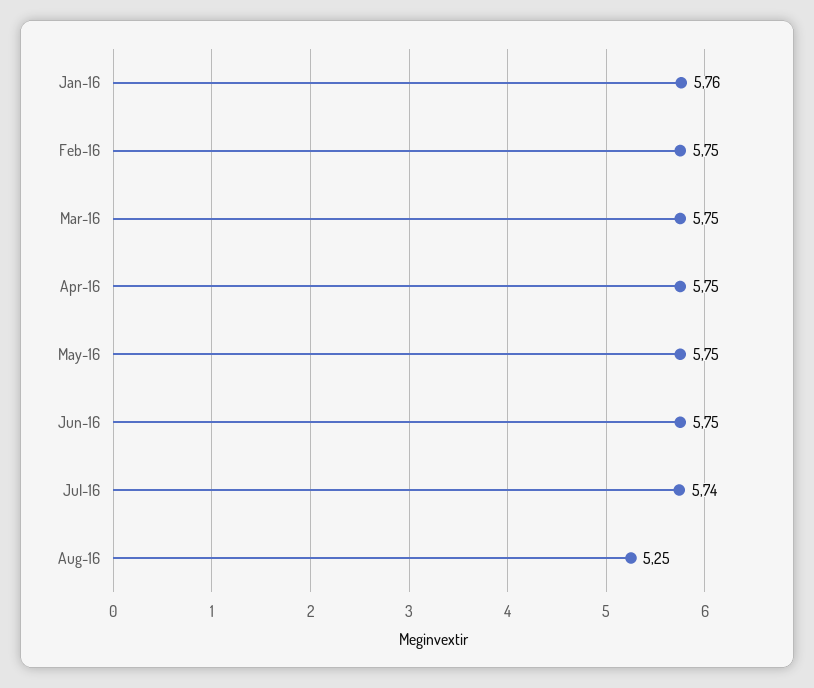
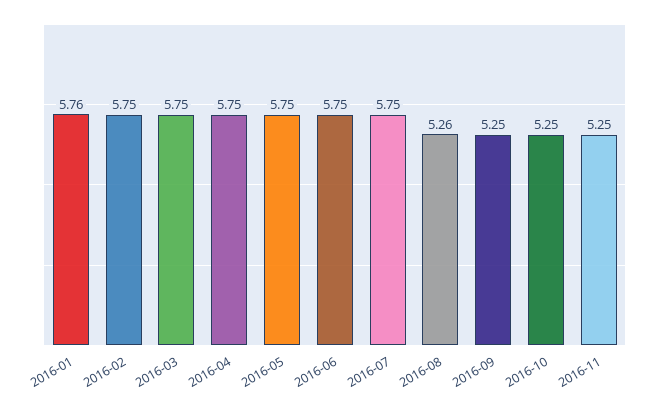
Jul-16: 5.74 -> 5.75
Aug-16: 5.25 -> 5.26
2016-09: none -> 5.25
2016-10: none -> 5.25
2016-11: none -> 5.25

